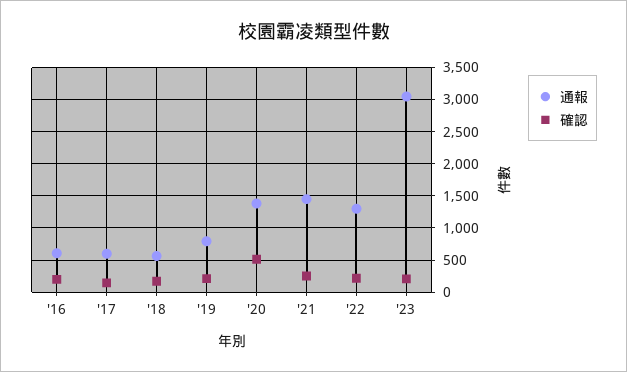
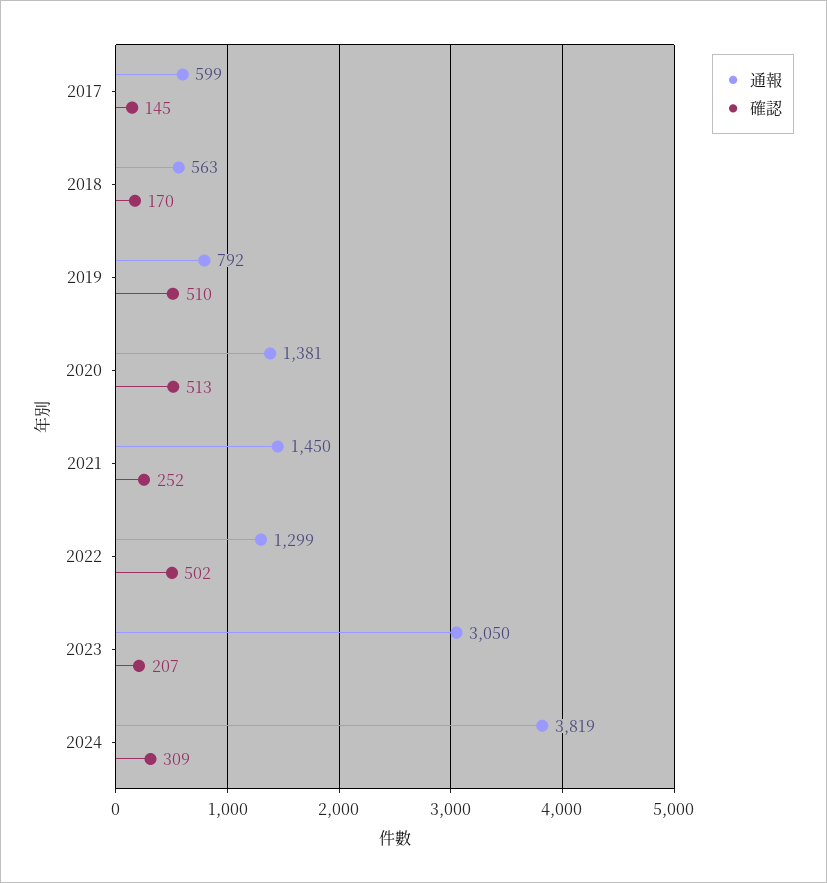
通報, '16: 600 -> none
確認, '16: 200 -> none
確認, '19: 200 -> 510
確認, '22: 200 -> 502
通報, 2024: none -> 3819
確認, 2024: none -> 309

